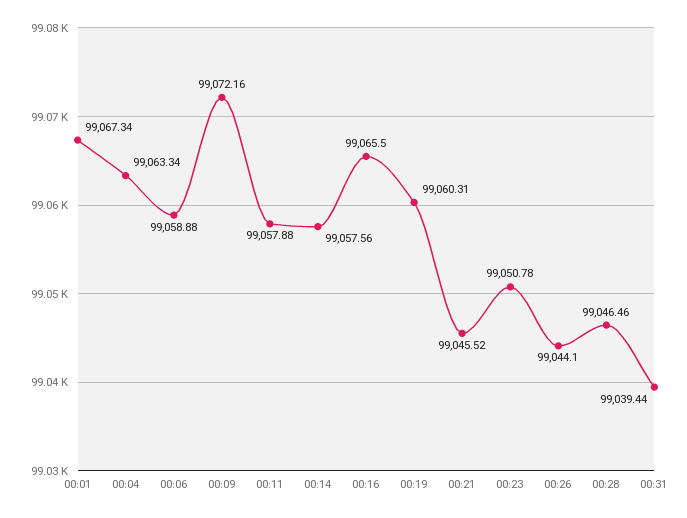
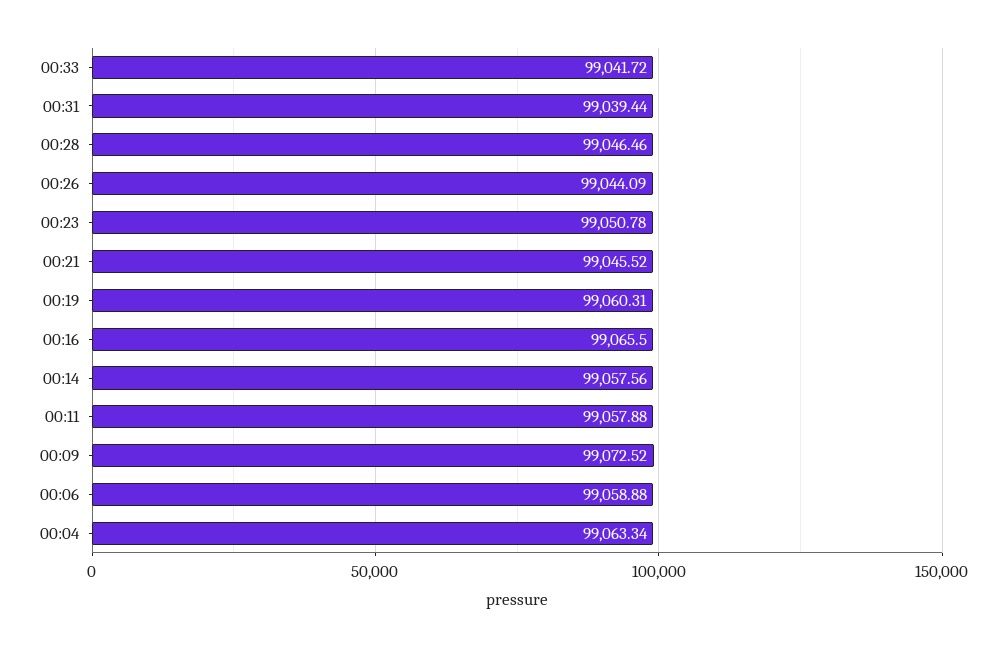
00:01: 99067.34 -> none
00:09: 99072.16 -> 99072.52
00:26: 99044.1 -> 99044.09
00:33: none -> 99041.72

